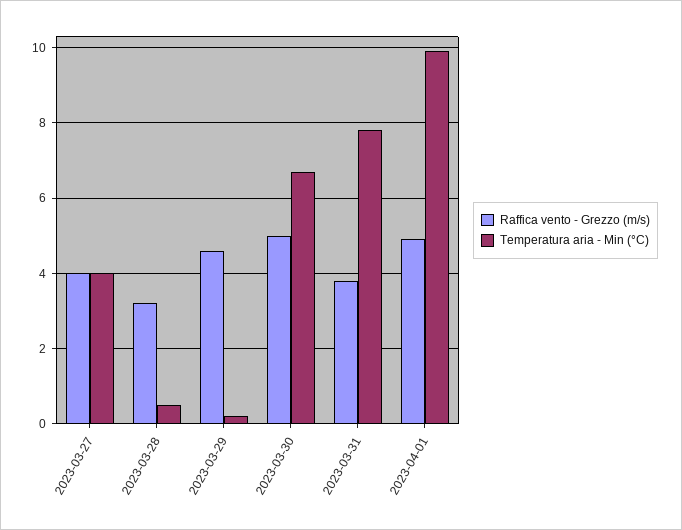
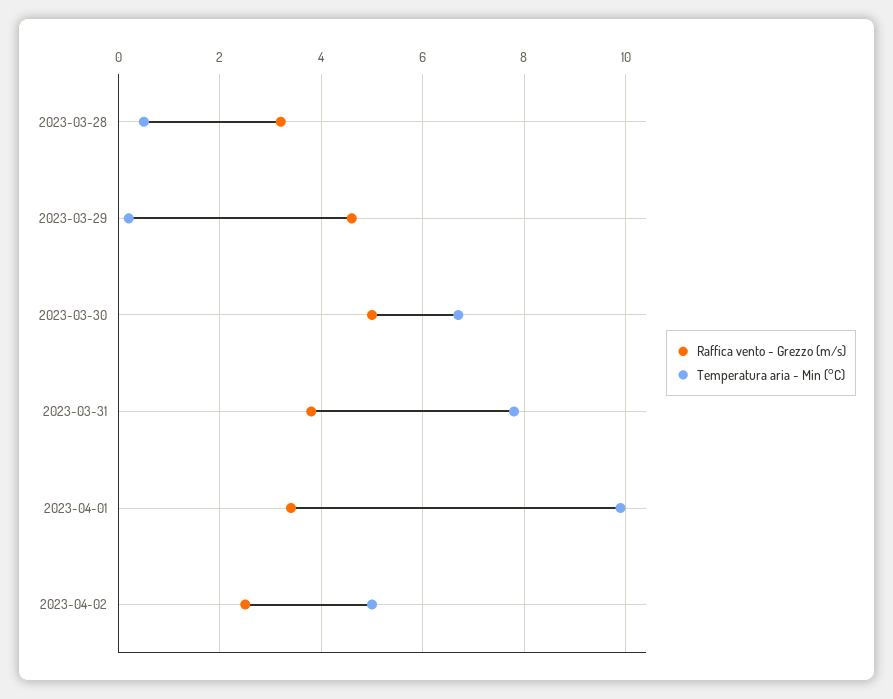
Raffica vento - Grezzo (m/s), 2023-03-27: 4 -> none
Temperatura aria - Min (°C), 2023-03-27: 4 -> none
Raffica vento - Grezzo (m/s), 2023-04-01: 5 -> 3.5
Raffica vento - Grezzo (m/s), 2023-04-02: none -> 2.5
Temperatura aria - Min (°C), 2023-04-02: none -> 5

